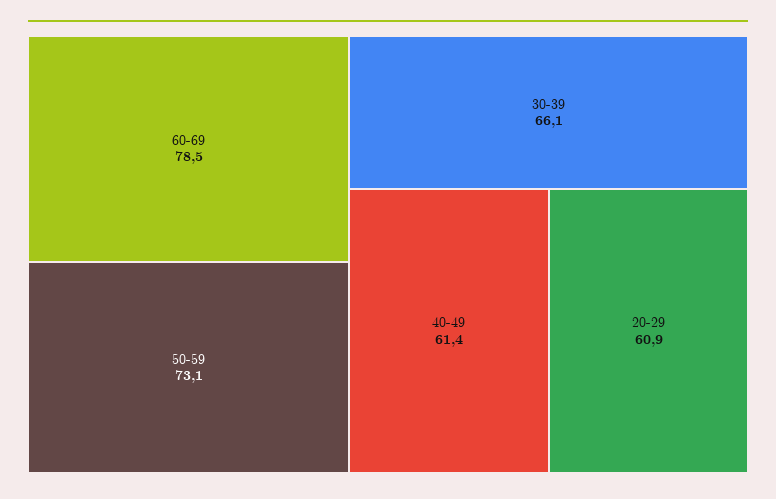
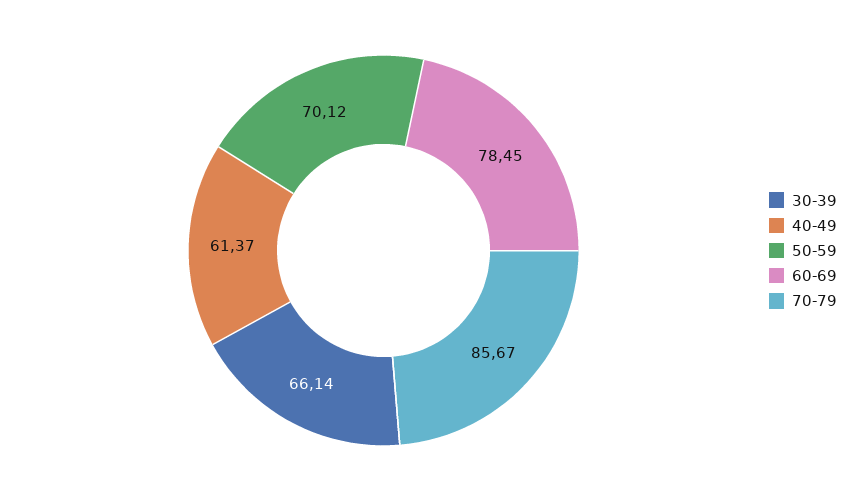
50-59: 73.1 -> 70.12
20-29: 60.9 -> none
70-79: none -> 85.67

